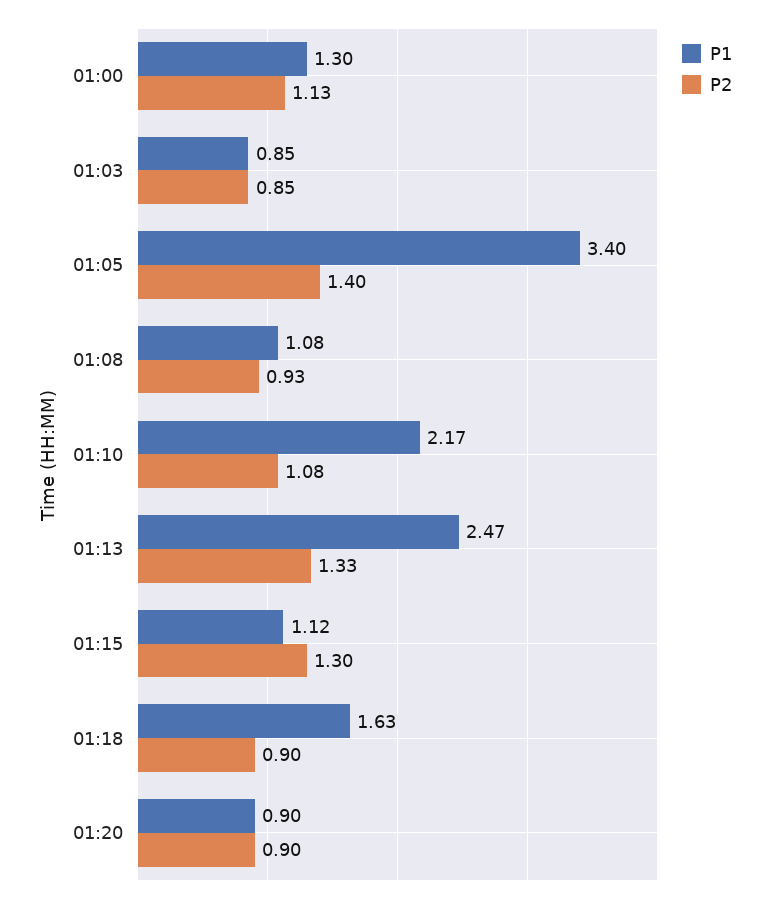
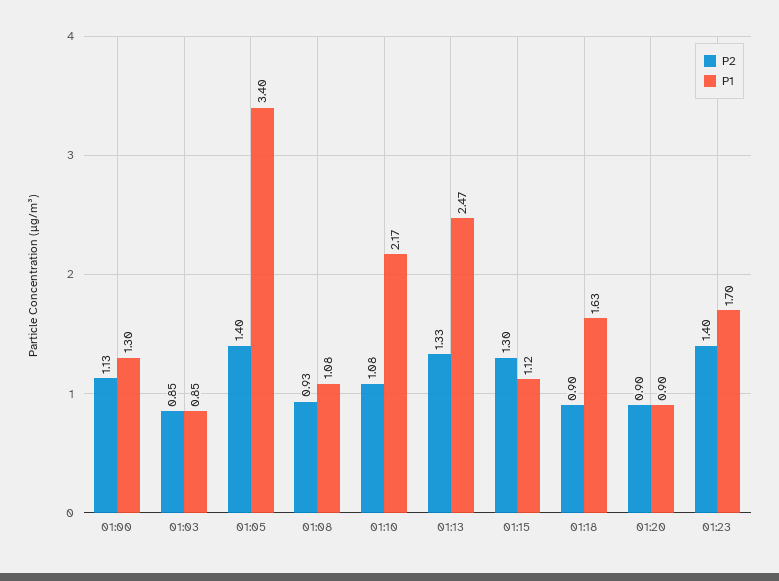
P2, 01:23: none -> 1.4
P1, 01:23: none -> 1.7

